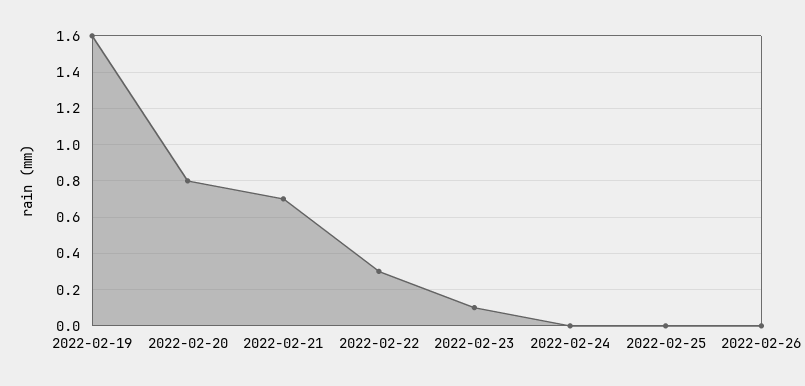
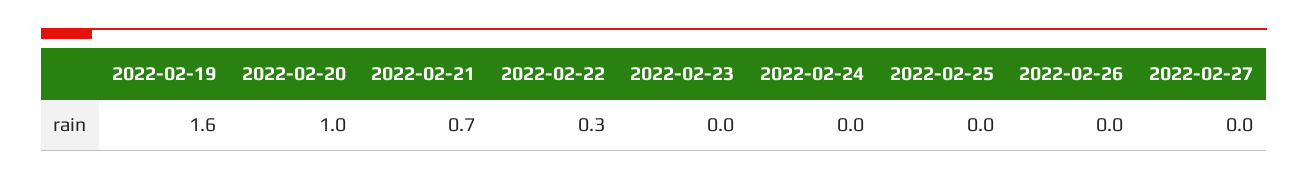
2022-02-20: 0.8 -> 1
2022-02-23: 0.1 -> 0
2022-02-27: none -> 0

